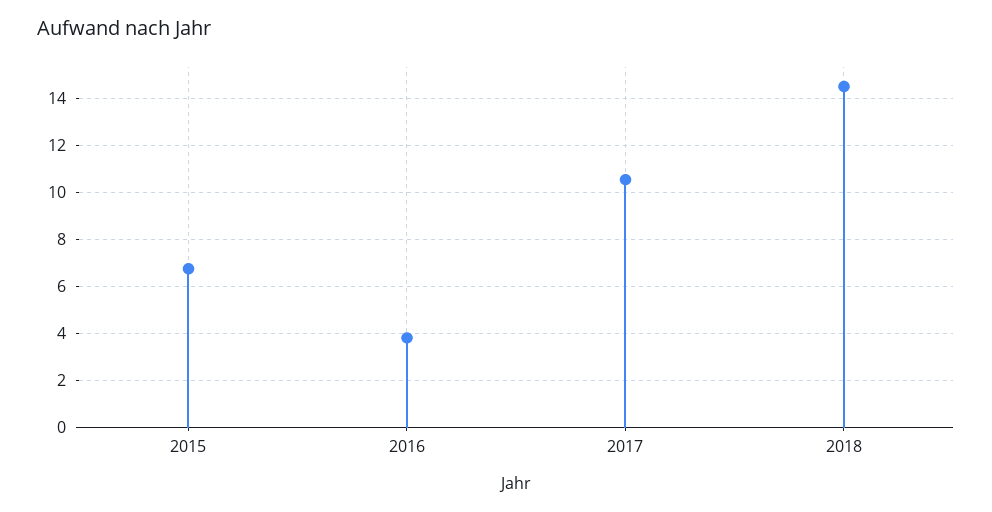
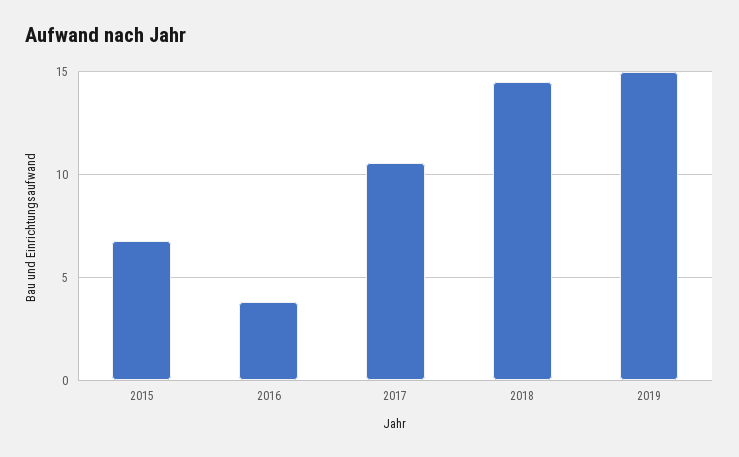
2019: none -> 15

